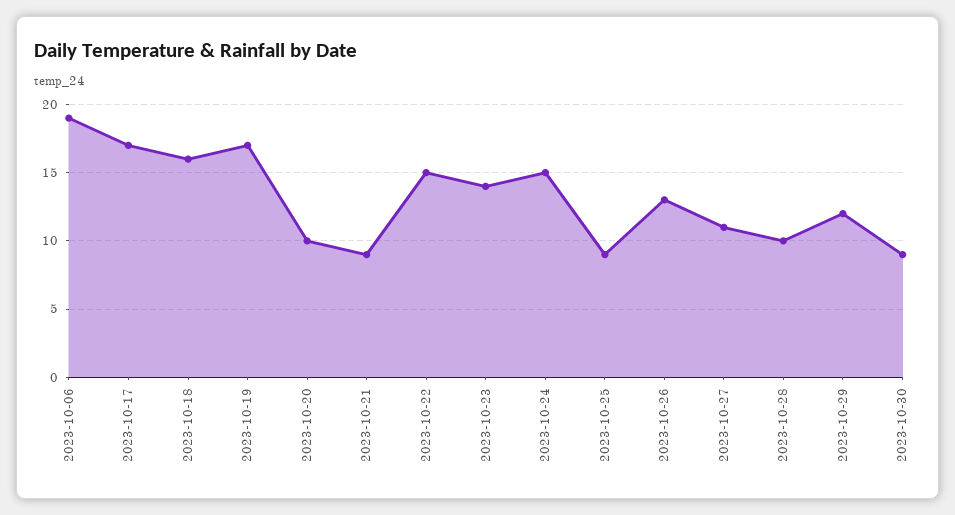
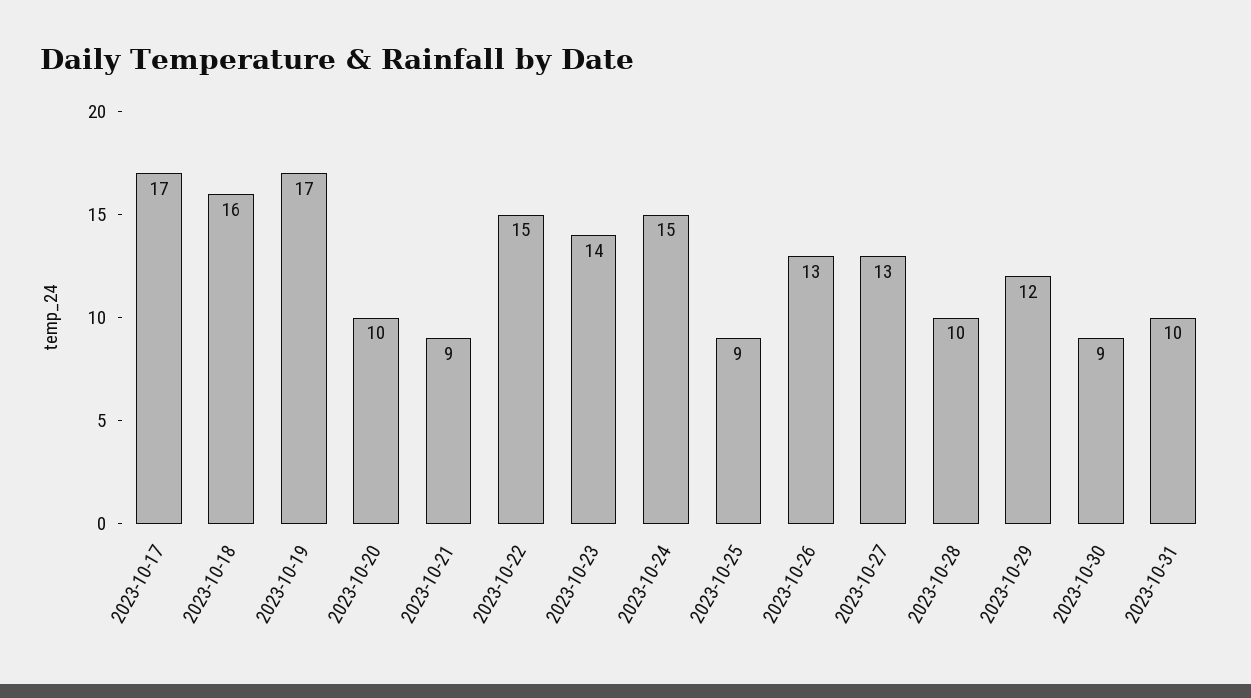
2023-10-06: 19 -> none
2023-10-27: 11 -> 13
2023-10-31: none -> 10

